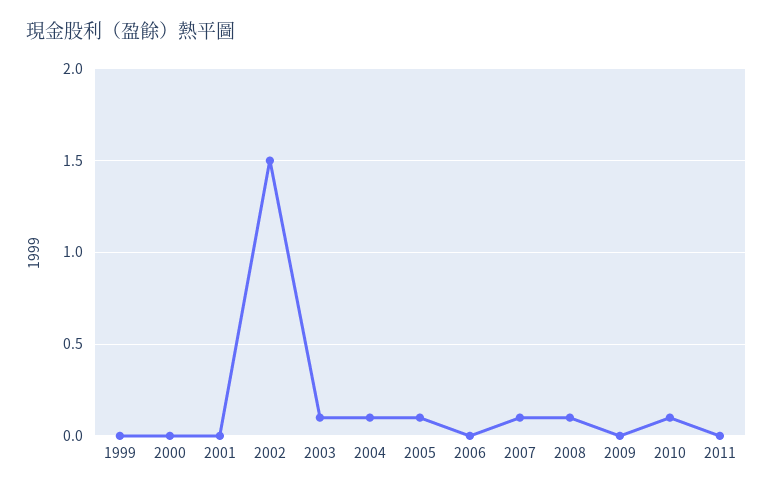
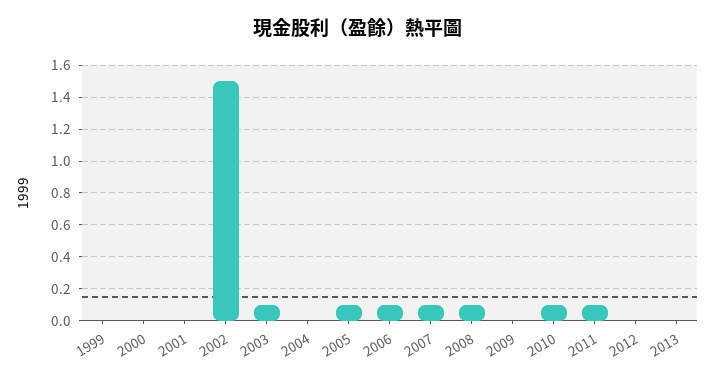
2004: 0.1 -> 0
2006: 0 -> 0.1
2011: 0 -> 0.1
2012: none -> 0
2013: none -> 0

